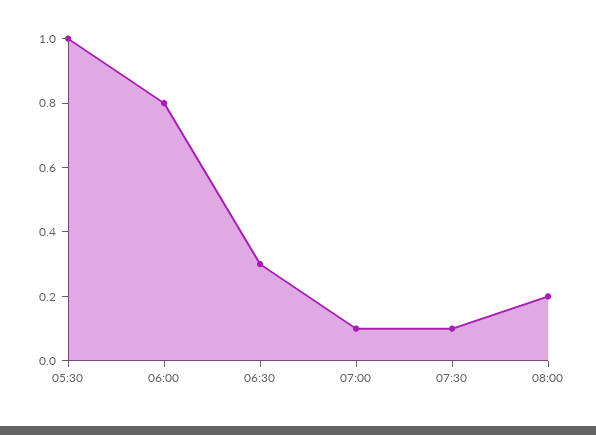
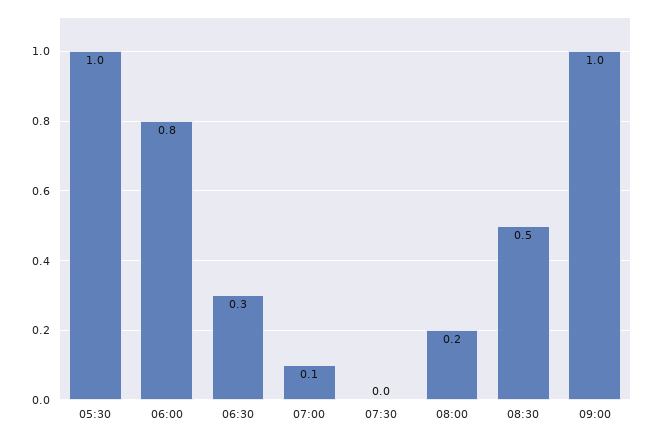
07:30: 0.1 -> 0
08:30: none -> 0.5
09:00: none -> 1

